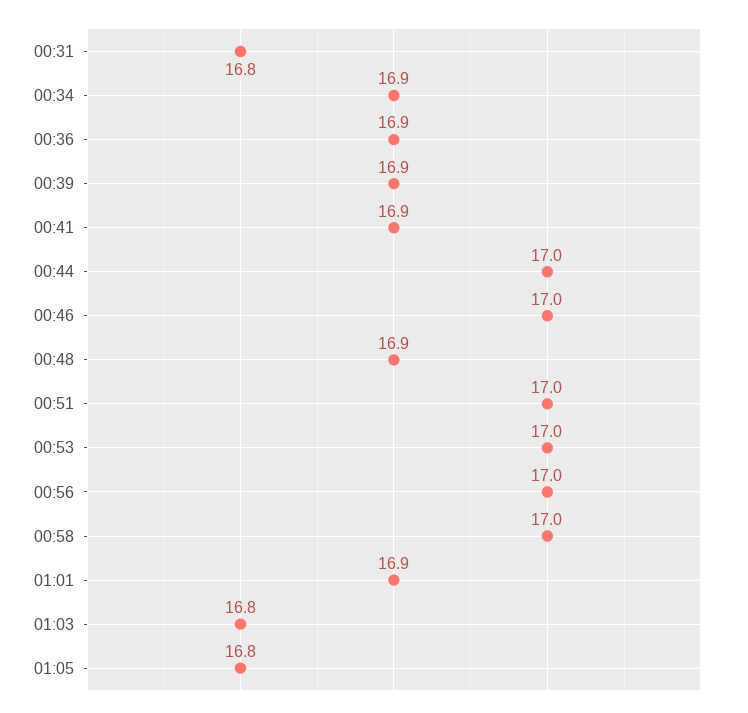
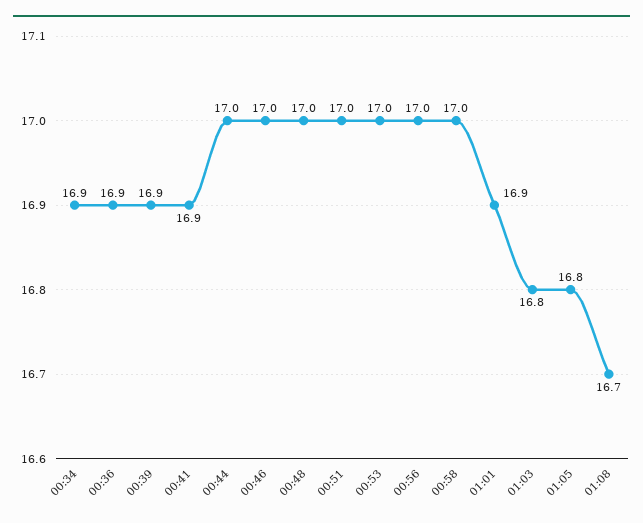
00:31: 16.8 -> none
00:48: 16.9 -> 17
01:08: none -> 16.7

